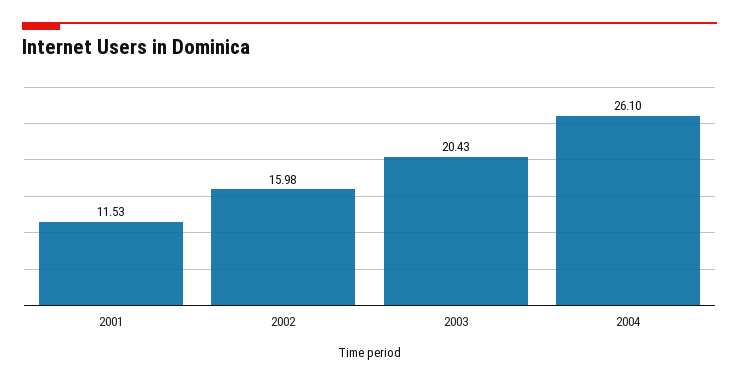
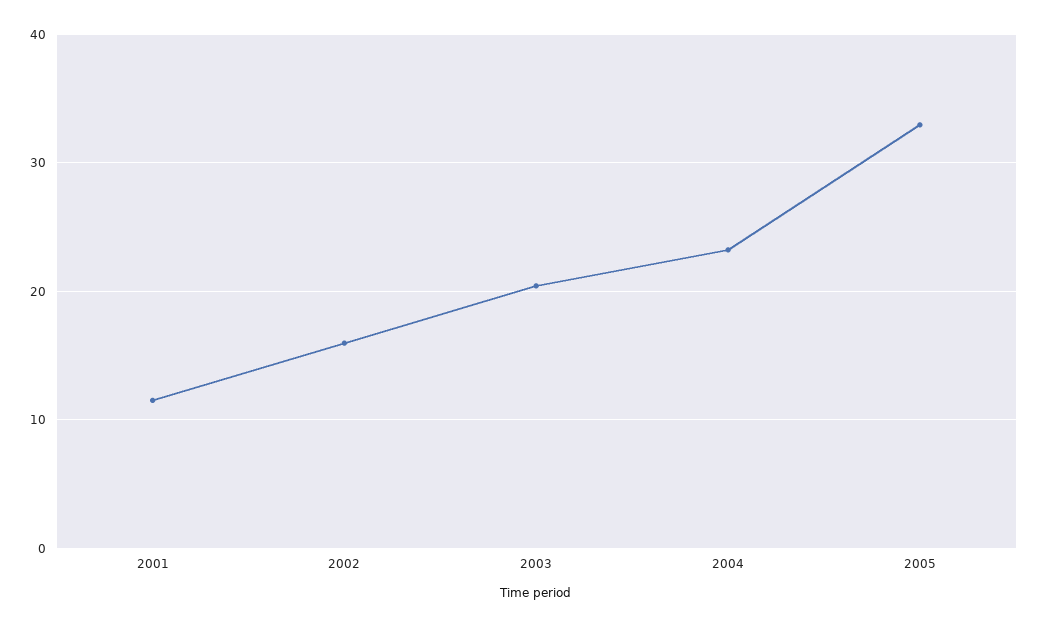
2004: 26.1 -> 23
2005: none -> 33

